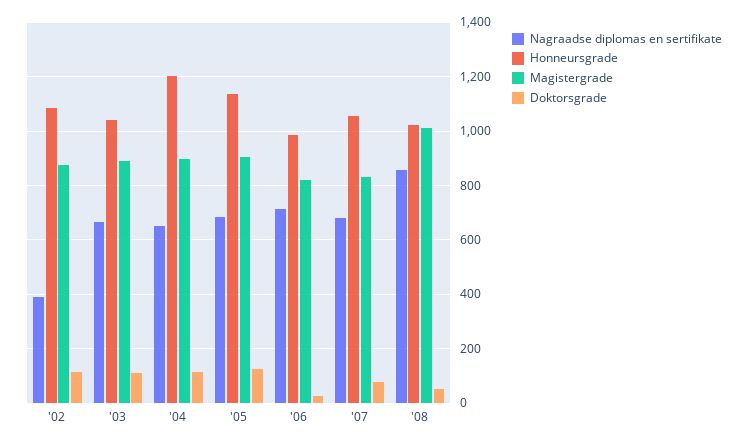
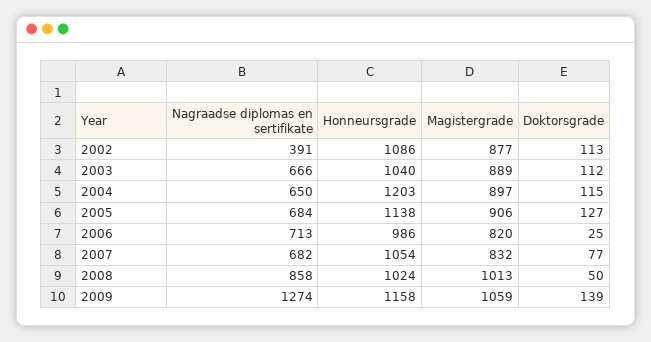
Nagraadse diplomas en sertifikate, 2009: none -> 1274
Honneursgrade, 2009: none -> 1158
Magistergrade, 2009: none -> 1059
Doktorsgrade, 2009: none -> 139

